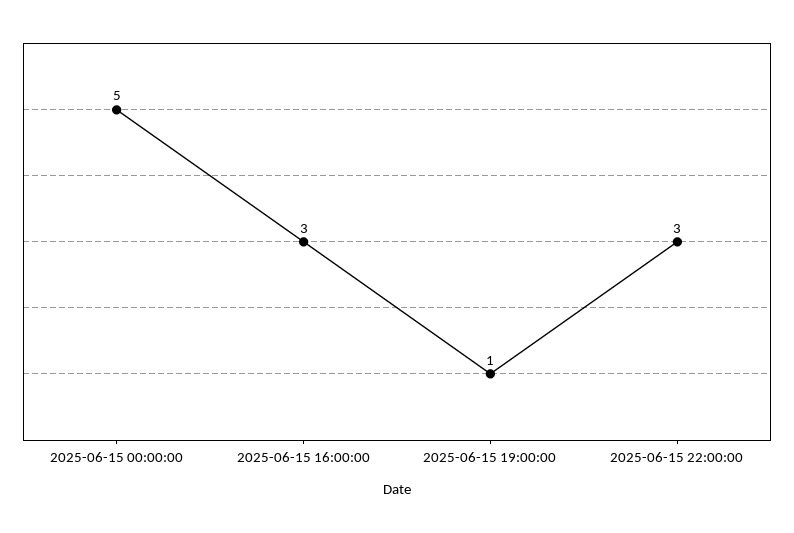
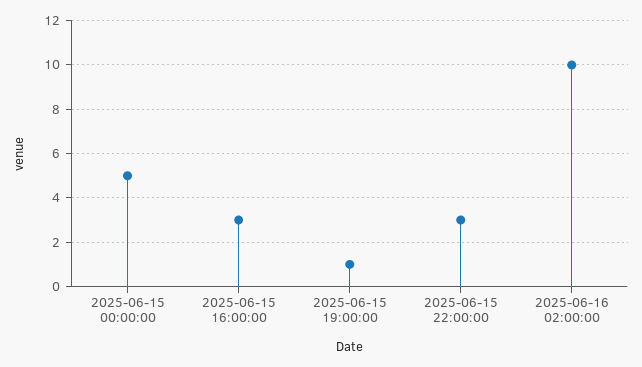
2025-06-16 02:00:00: none -> 10

